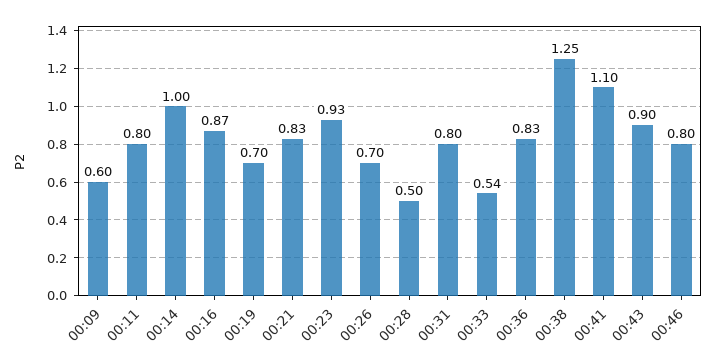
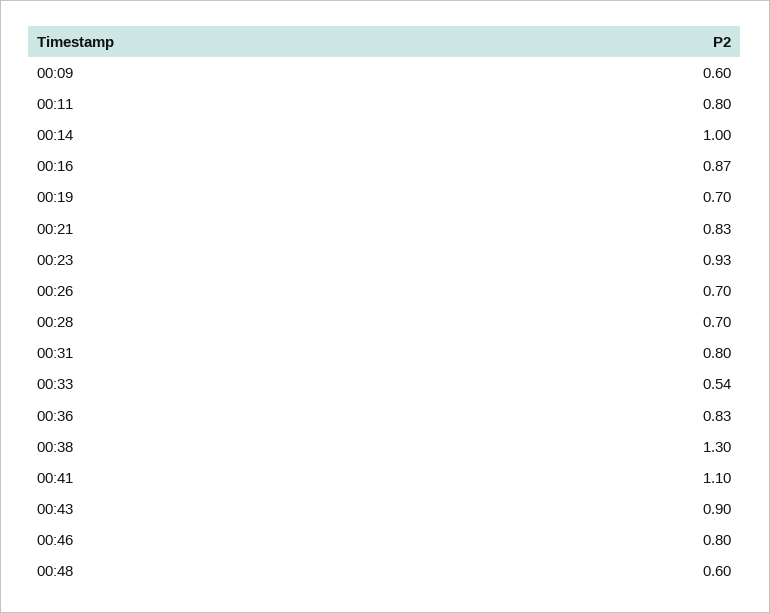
00:28: 0.5 -> 0.7
00:38: 1.25 -> 1.3
00:48: none -> 0.6

